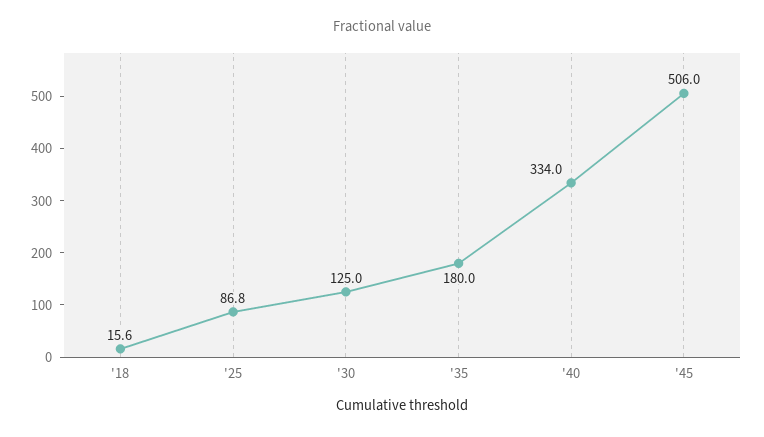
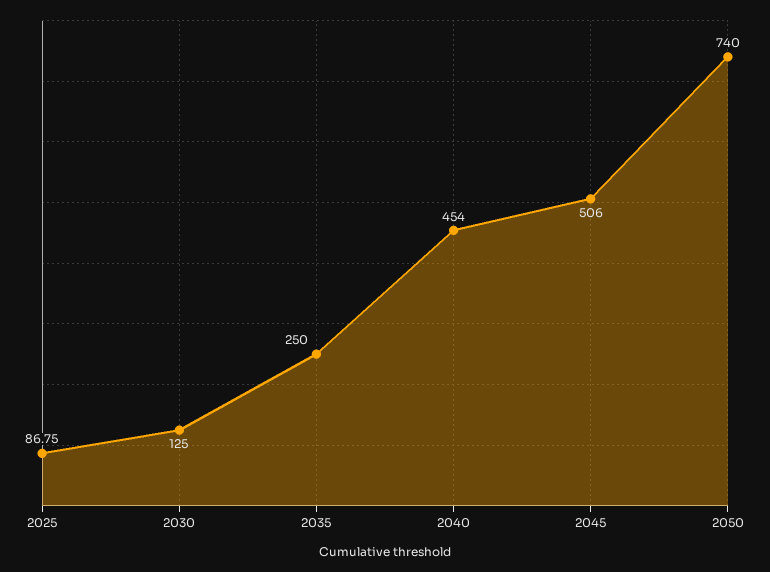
'18: 15.6 -> none
'35: 180 -> 250
'40: 334 -> 454
2050: none -> 740

